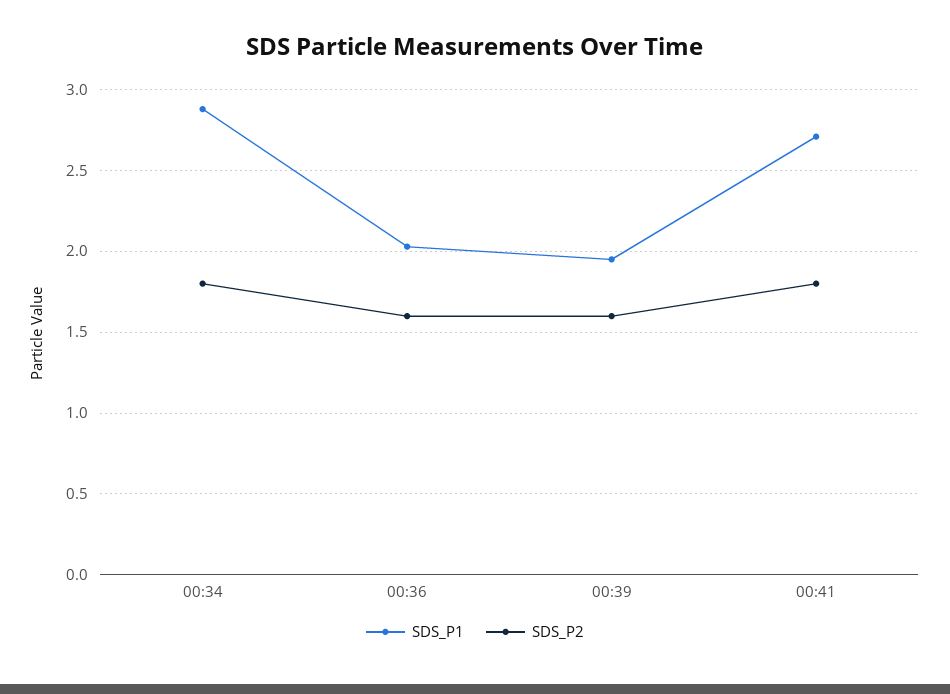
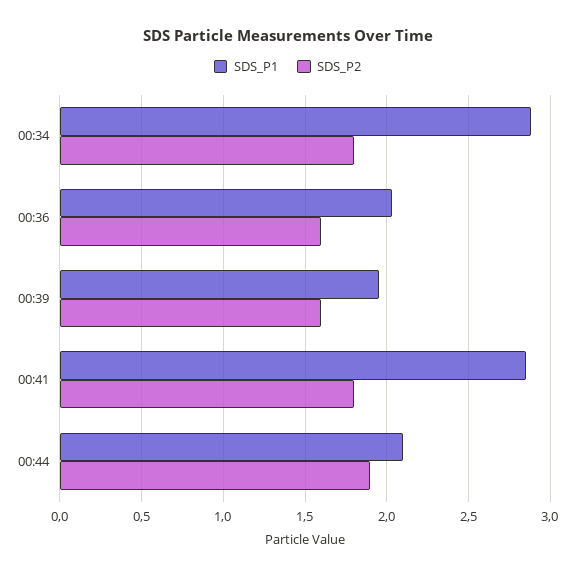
SDS_P1, 00:41: 2.7 -> 2.85
SDS_P1, 00:44: none -> 2.1
SDS_P2, 00:44: none -> 1.9

